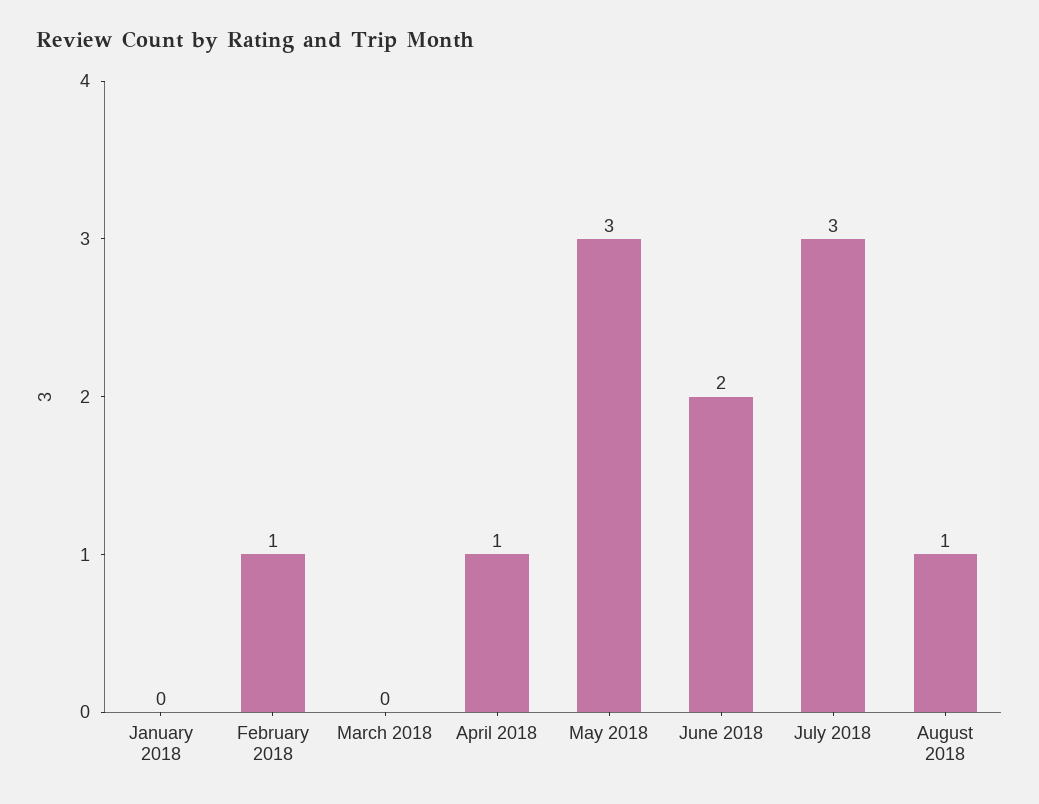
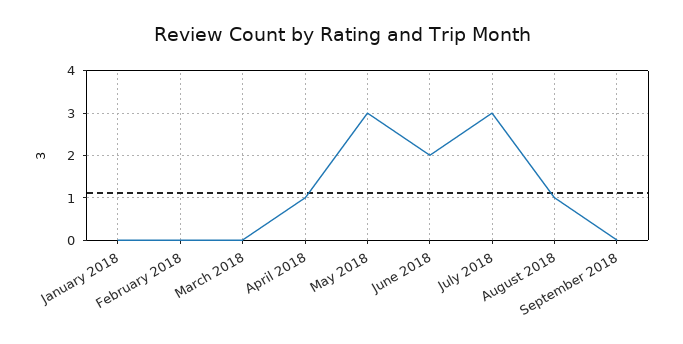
February 2018: 1 -> 0
September 2018: none -> 0

